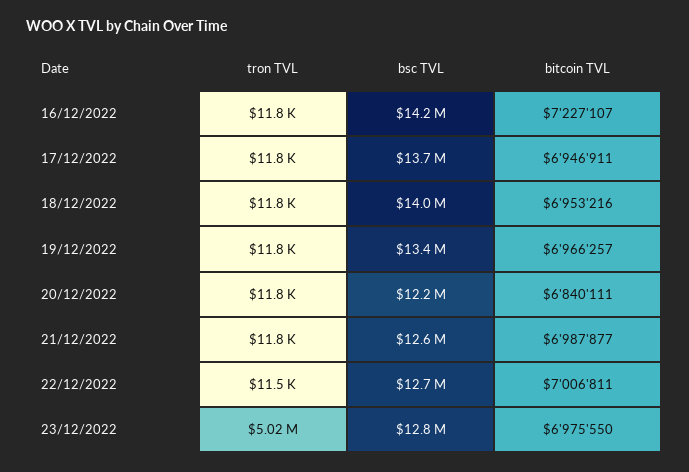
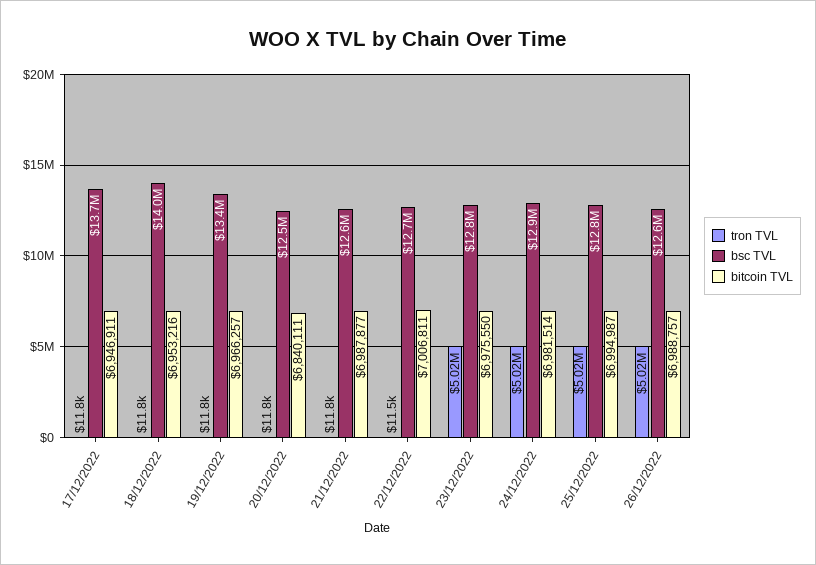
tron TVL, 16/12/2022: 11800 -> none
bsc TVL, 16/12/2022: 14200000 -> none
bitcoin TVL, 16/12/2022: 7227107 -> none
bsc TVL, 20/12/2022: 12200000 -> 12500000
tron TVL, 24/12/2022: none -> 5020000
bsc TVL, 24/12/2022: none -> 12900000
bitcoin TVL, 24/12/2022: none -> 6981514
tron TVL, 25/12/2022: none -> 5020000
bsc TVL, 25/12/2022: none -> 12800000
bitcoin TVL, 25/12/2022: none -> 6994987
tron TVL, 26/12/2022: none -> 5020000
bsc TVL, 26/12/2022: none -> 12600000
bitcoin TVL, 26/12/2022: none -> 6988757

